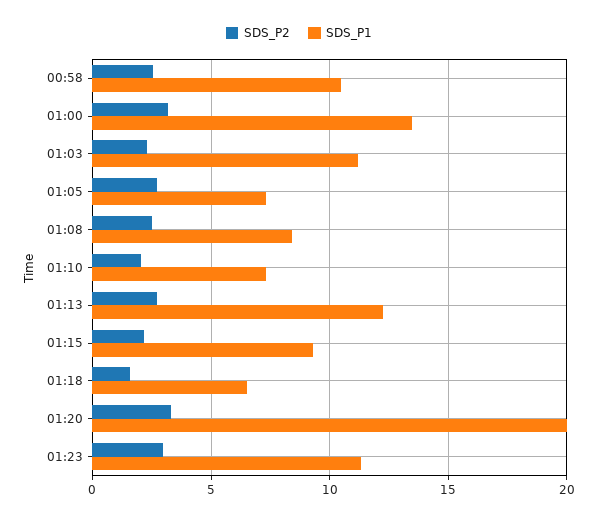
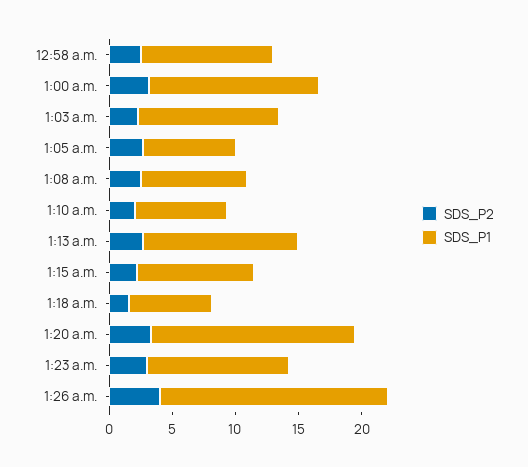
SDS_P1, 01:20: 20 -> 16
SDS_P2, 1:26 a.m.: none -> 4
SDS_P1, 1:26 a.m.: none -> 18

